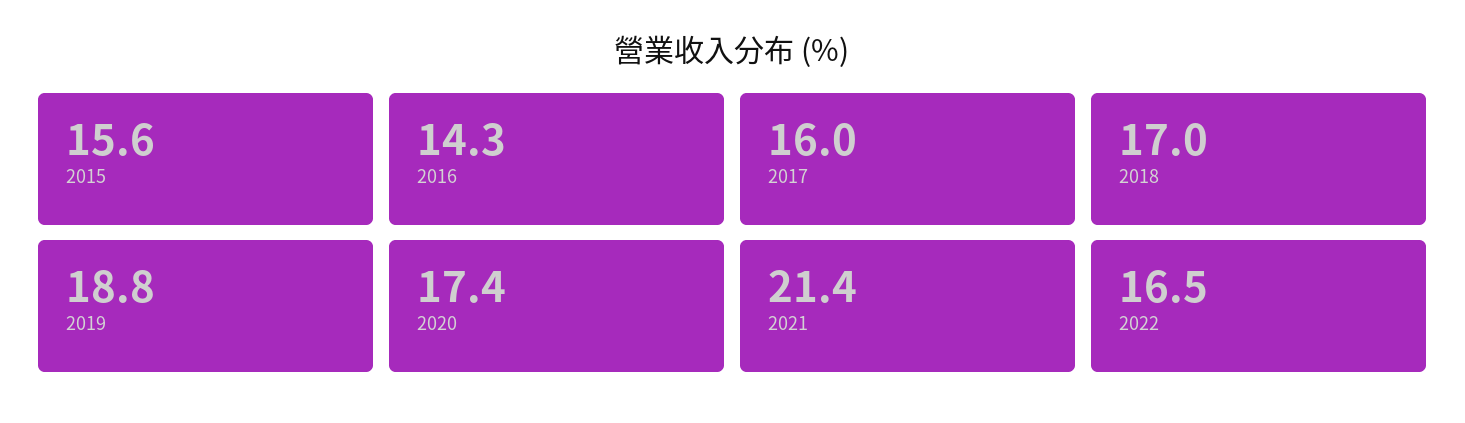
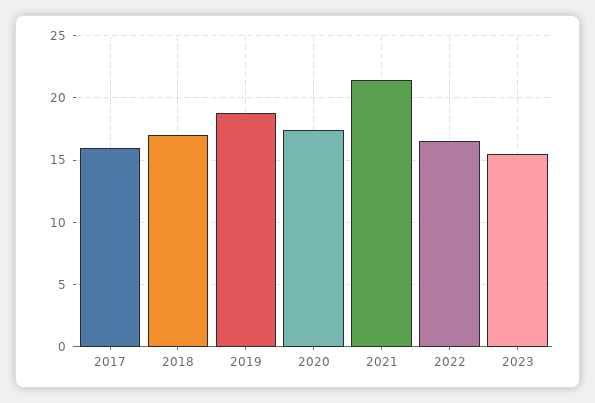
2015: 15.6 -> none
2016: 14.3 -> none
2023: none -> 15.5

